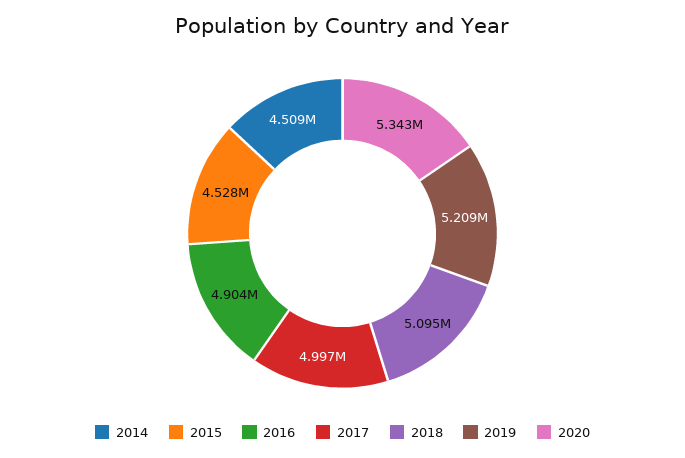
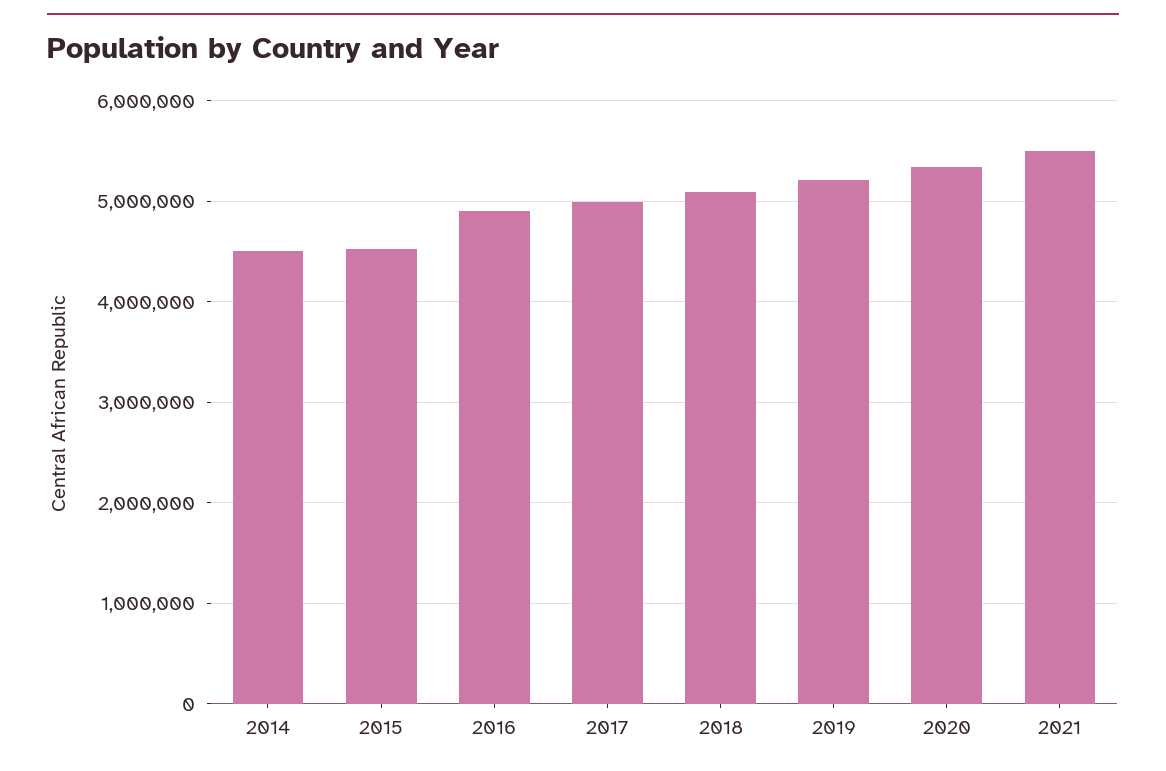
2021: none -> 5500000

